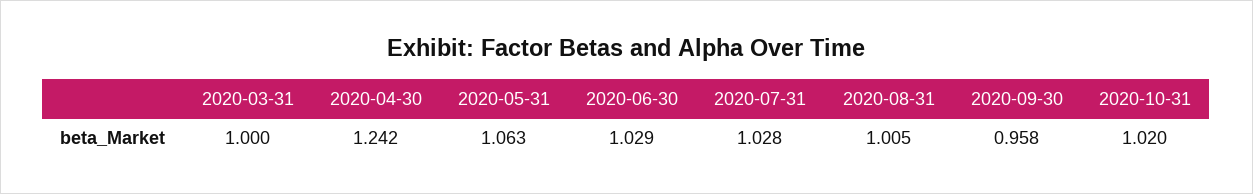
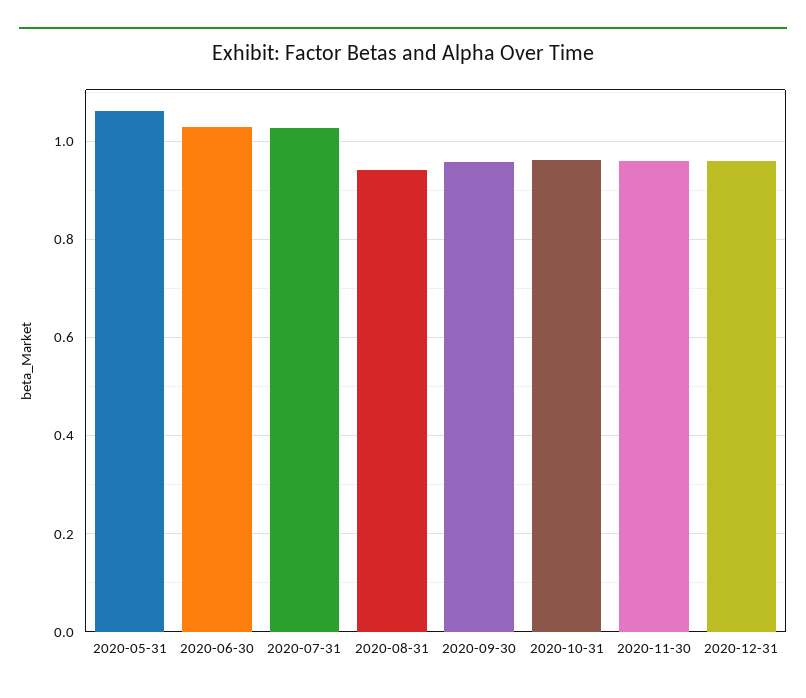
2020-03-31: 1 -> none
2020-04-30: 1.242 -> none
2020-08-31: 1.005 -> 0.94
2020-10-31: 1.02 -> 0.96
2020-11-30: none -> 0.96
2020-12-31: none -> 0.96

